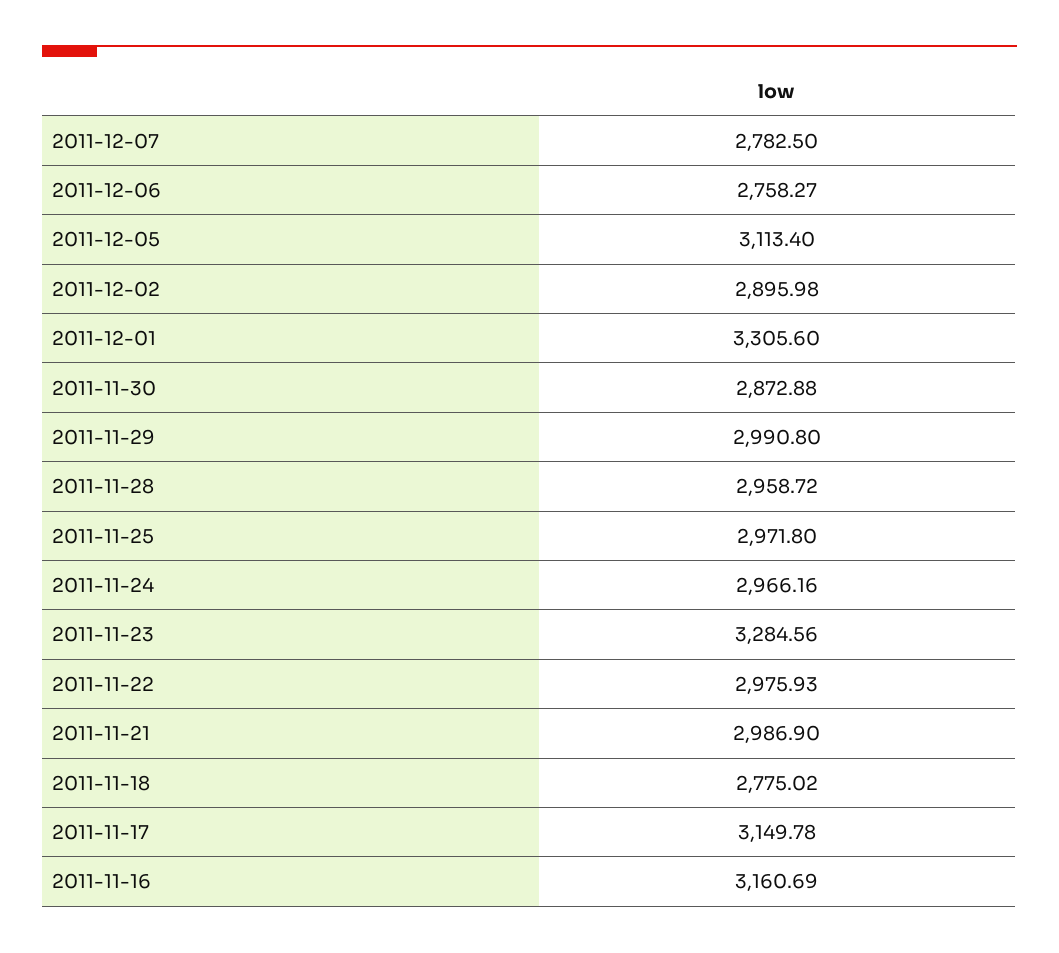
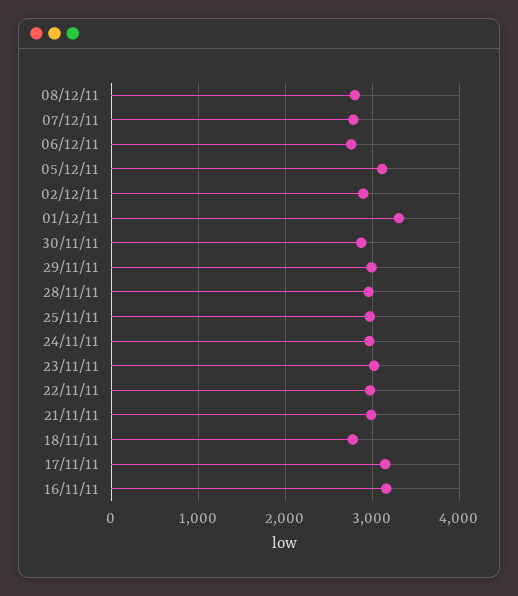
2011-11-23: 3284.56 -> 3000
08/12/11: none -> 2800

